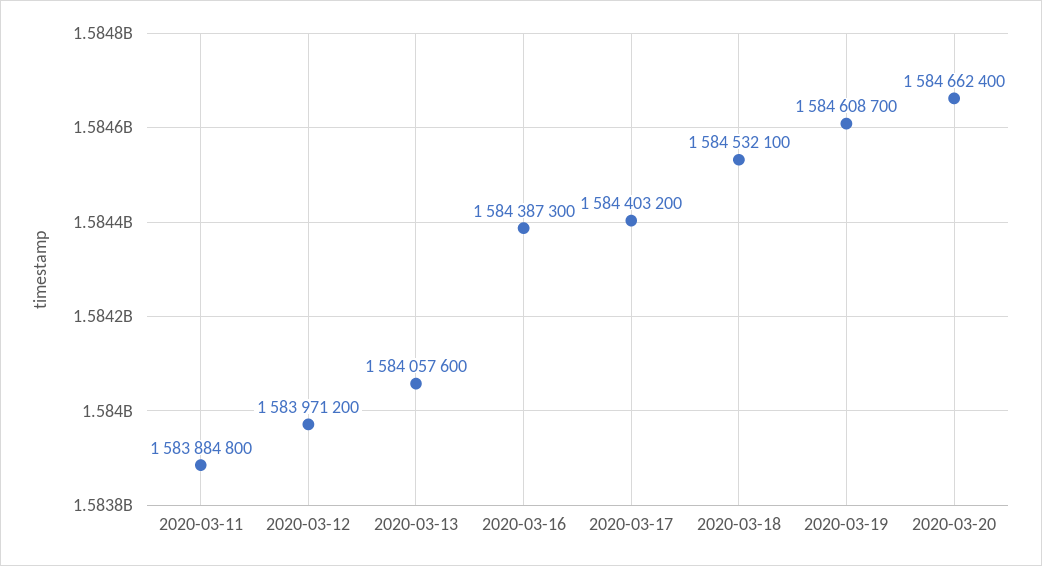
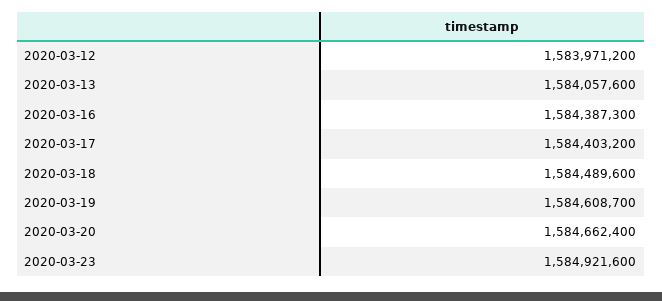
2020-03-11: 1583884800 -> none
2020-03-18: 1584532100 -> 1584489600
2020-03-23: none -> 1584921600

